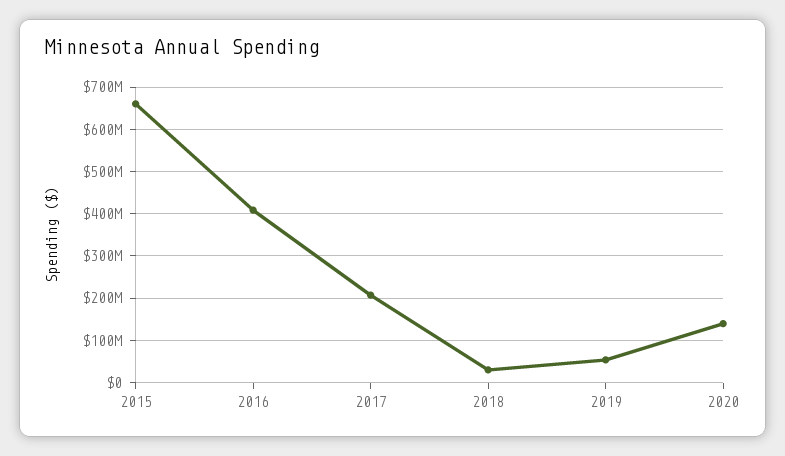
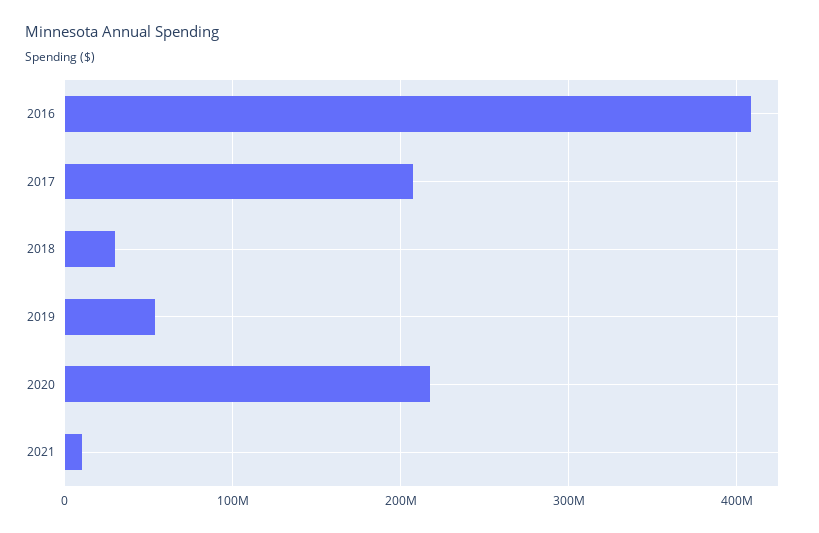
2015: 660000000 -> none
2020: 140000000 -> 220000000
2021: none -> 10000000

